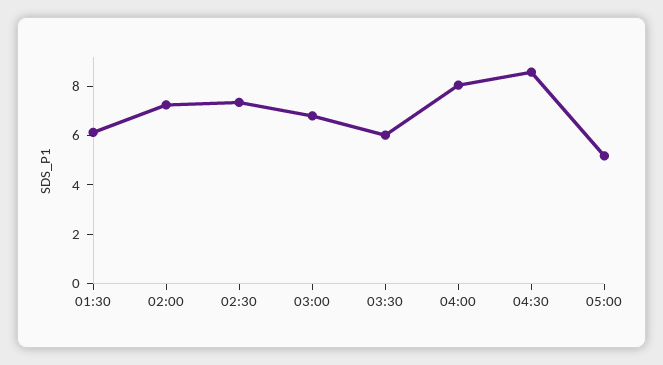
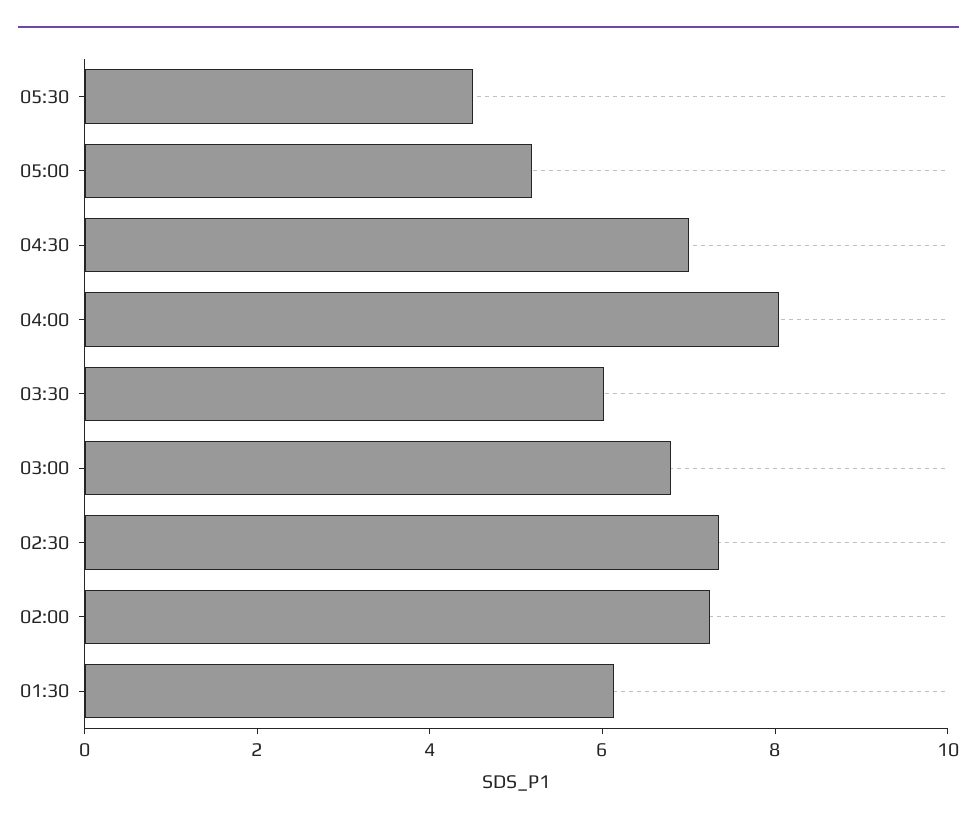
04:30: 8.5 -> 7
05:30: none -> 4.5

